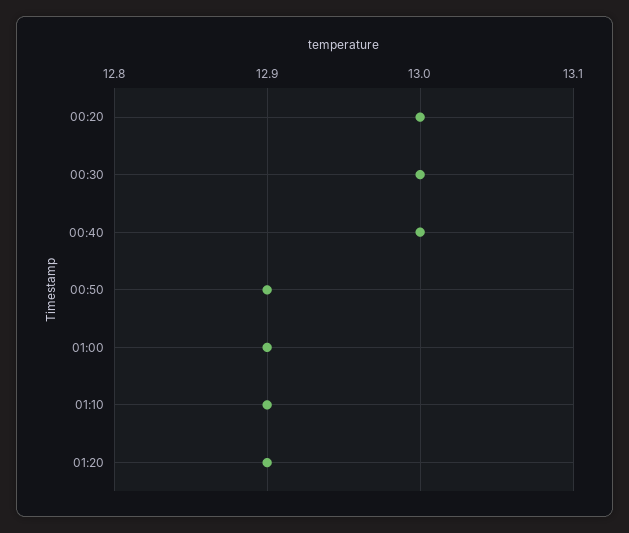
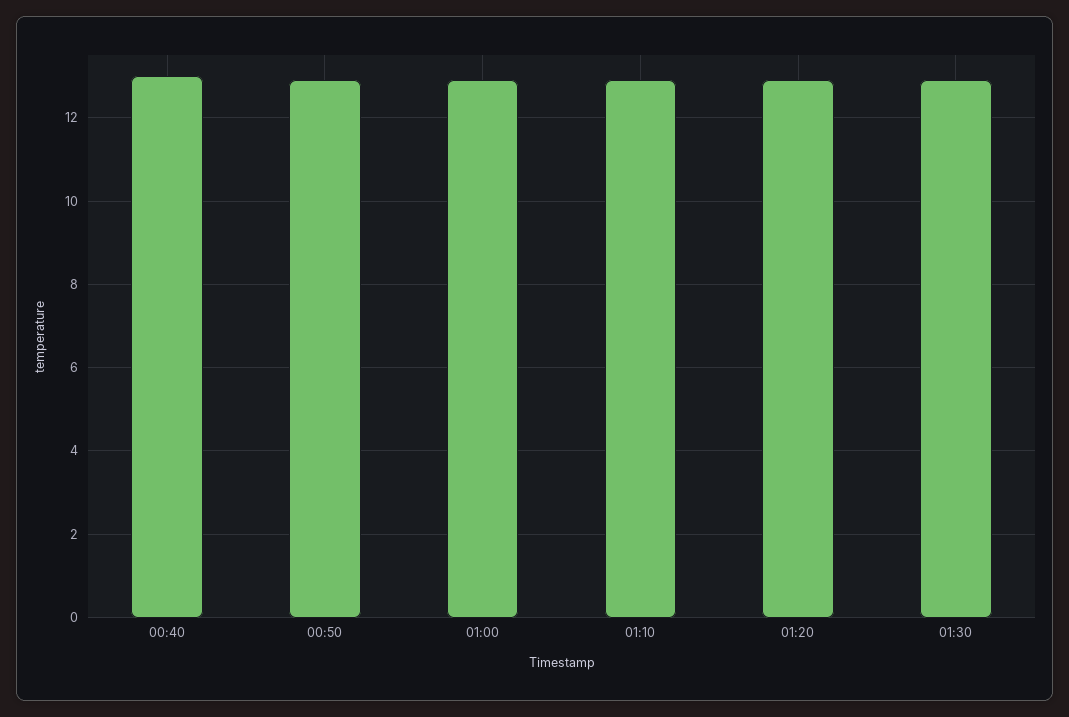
00:20: 13 -> none
00:30: 13 -> none
01:30: none -> 13

